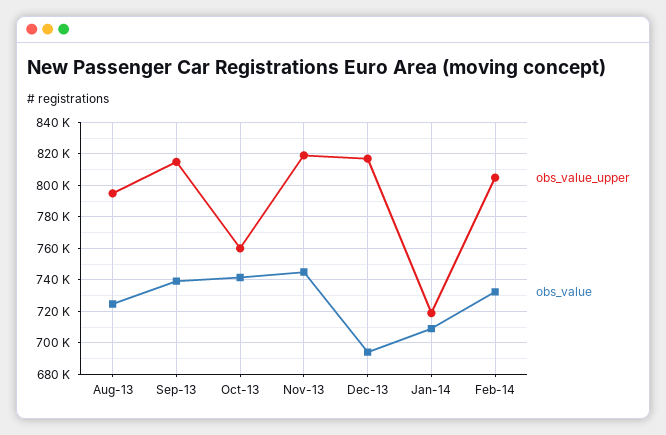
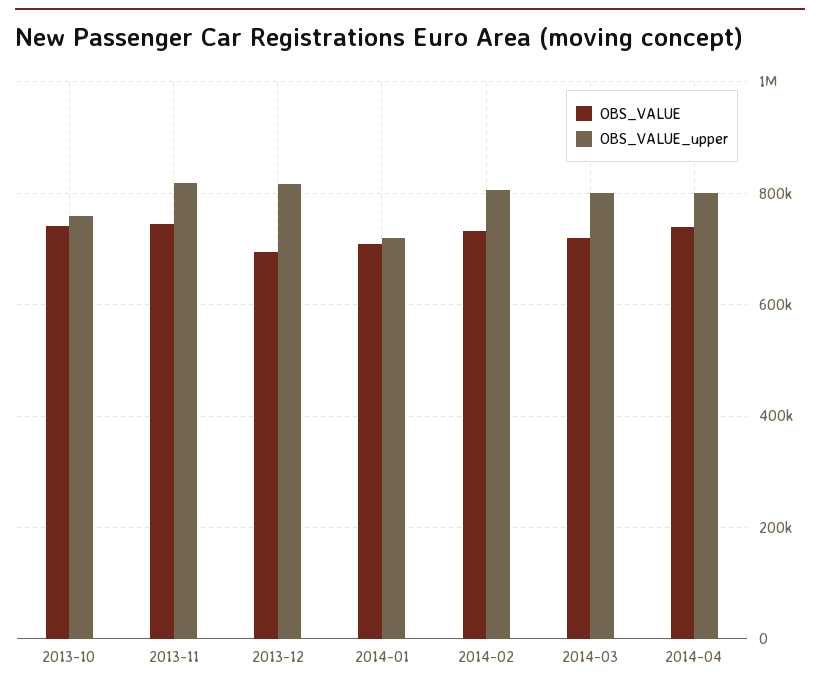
obs_value_upper, Aug-13: 795000 -> none
obs_value, Aug-13: 725000 -> none
obs_value_upper, Sep-13: 815000 -> none
obs_value, Sep-13: 740000 -> none
obs_value, 2014-03: none -> 720000
obs_value_upper, 2014-03: none -> 800000
obs_value, 2014-04: none -> 740000
obs_value_upper, 2014-04: none -> 800000

